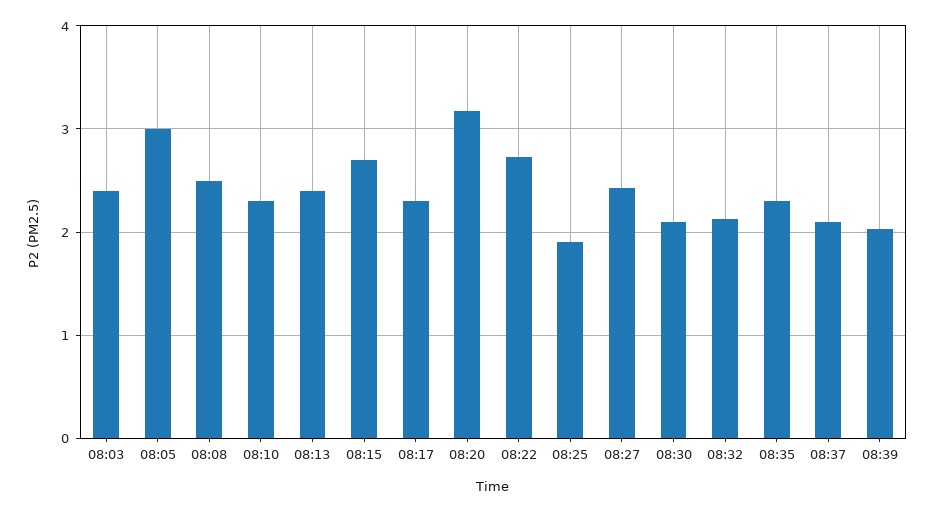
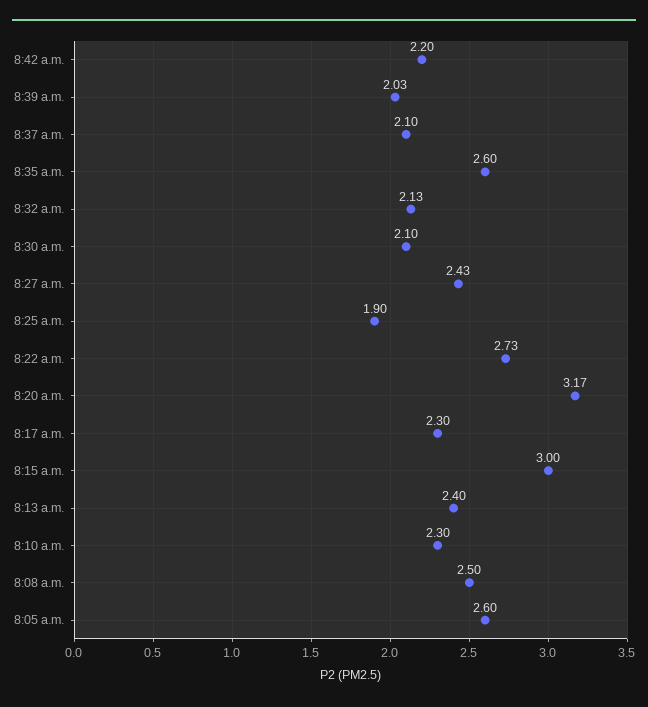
08:03: 2.4 -> none
08:05: 3 -> 2.6
08:15: 2.7 -> 3
08:35: 2.3 -> 2.6
8:42 a.m.: none -> 2.2

